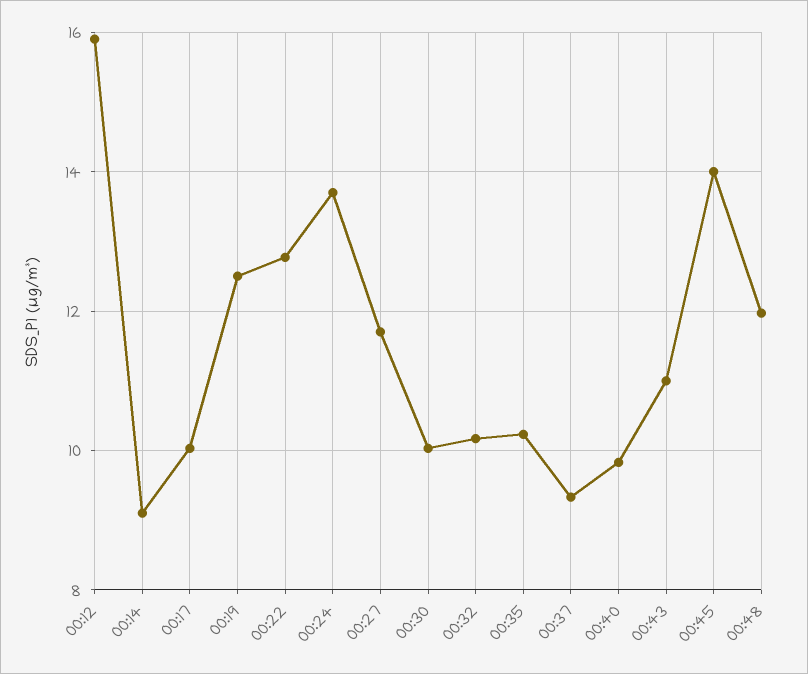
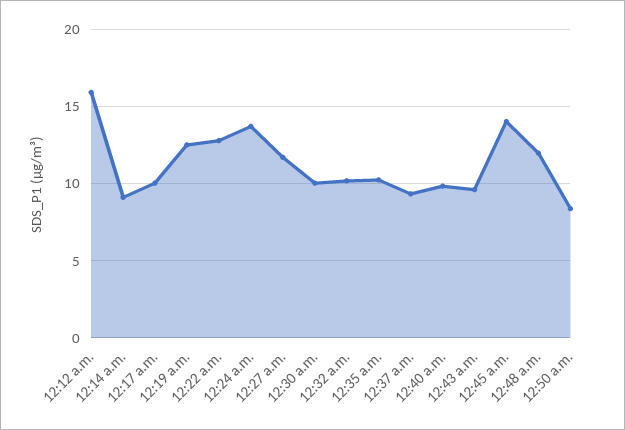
00:43: 11 -> 9.5
12:50 a.m.: none -> 8.5

